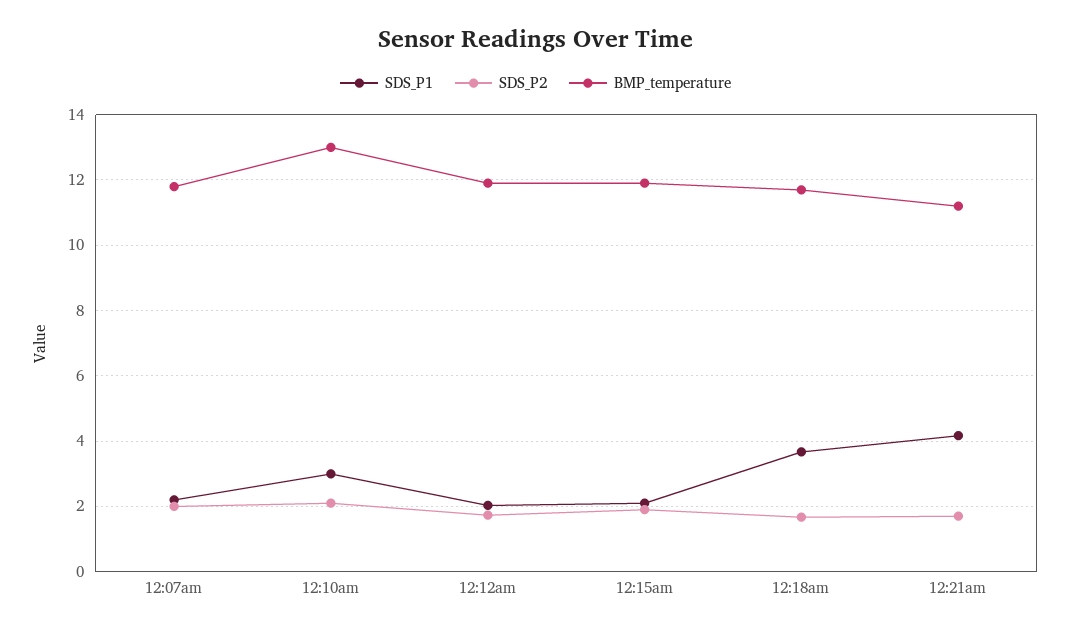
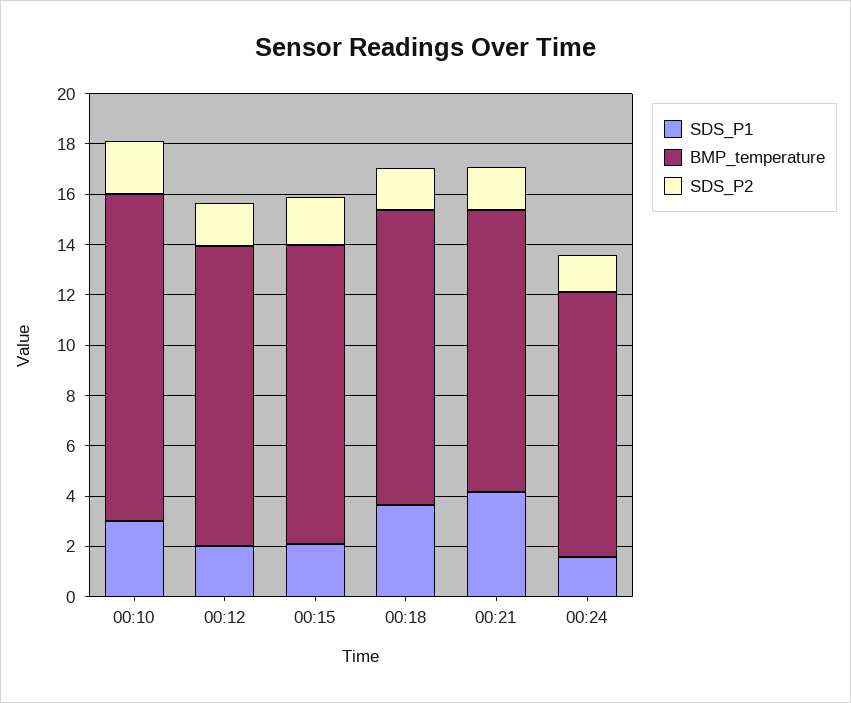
SDS_P1, 12:07am: 2.2 -> none
SDS_P2, 12:07am: 2 -> none
BMP_temperature, 12:07am: 11.8 -> none
SDS_P1, 00:24: none -> 1.5
BMP_temperature, 00:24: none -> 10.5
SDS_P2, 00:24: none -> 1.5

